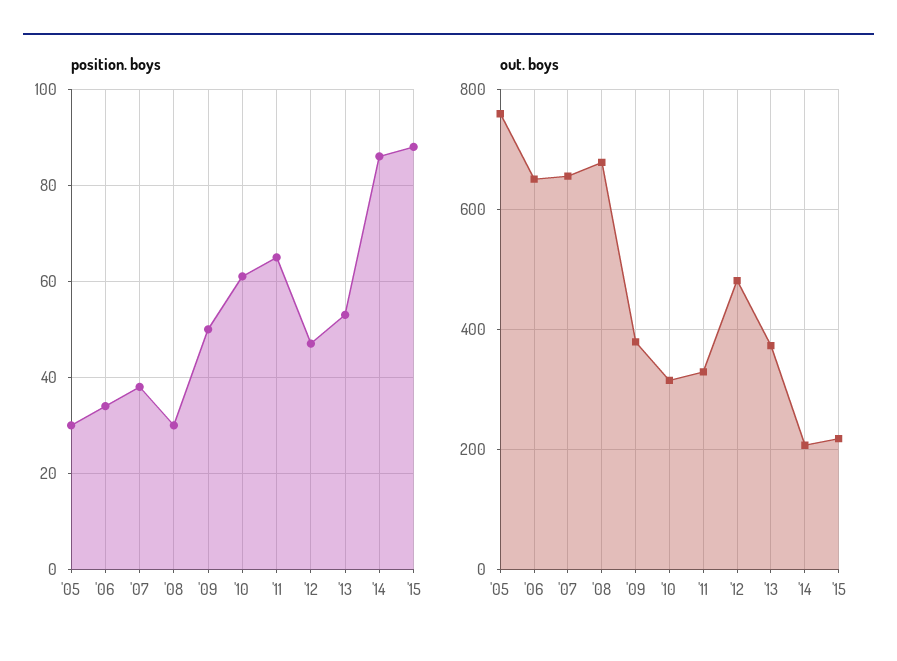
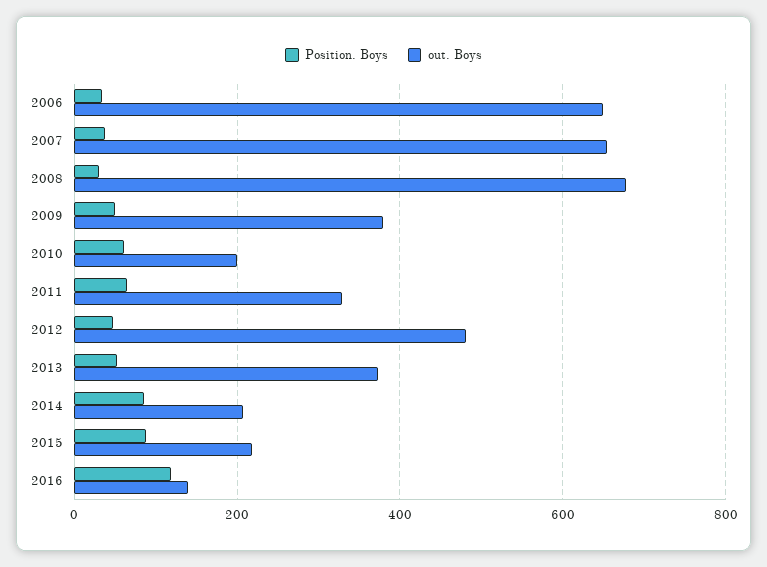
position. boys, '05: 30 -> none
out. boys, '05: 760 -> none
out. boys, '10: 320 -> 200
position. boys, 2016: none -> 120
out. boys, 2016: none -> 140

